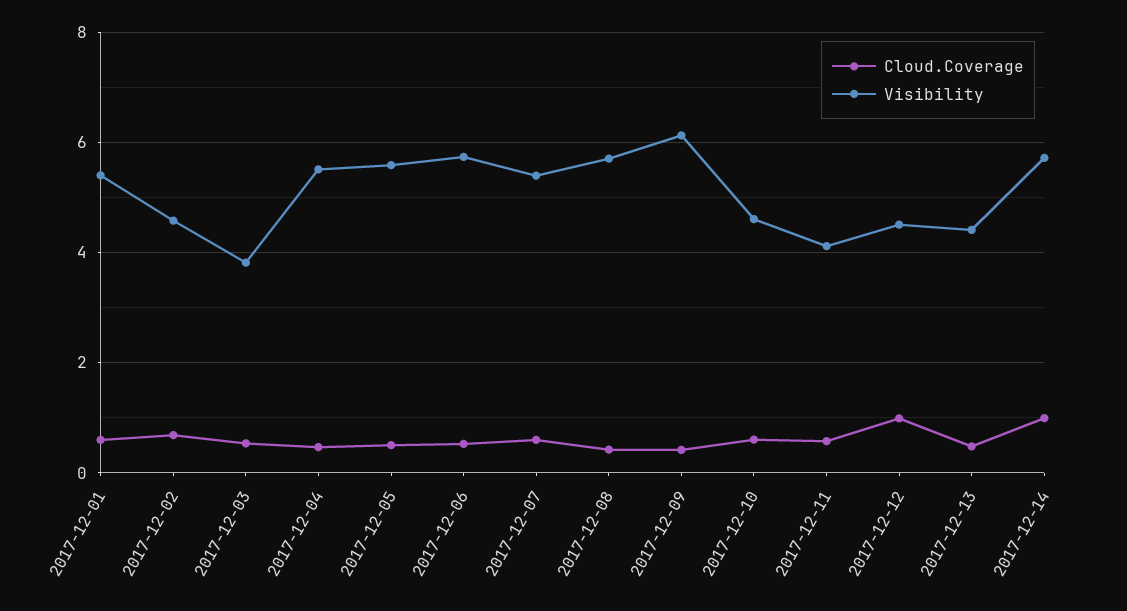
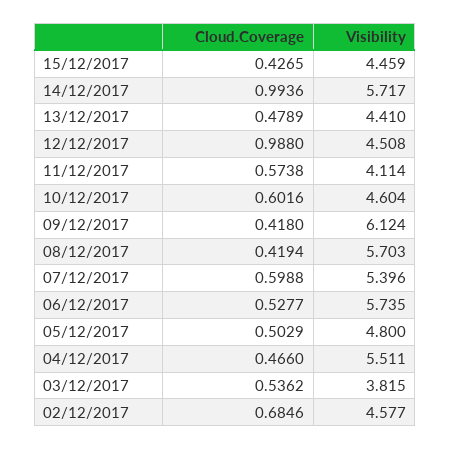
Cloud.Coverage, 2017-12-01: 0.6 -> none
Visibility, 2017-12-01: 5.4 -> none
Visibility, 2017-12-05: 5.6 -> 4.8
Cloud.Coverage, 15/12/2017: none -> 0.4265
Visibility, 15/12/2017: none -> 4.459

